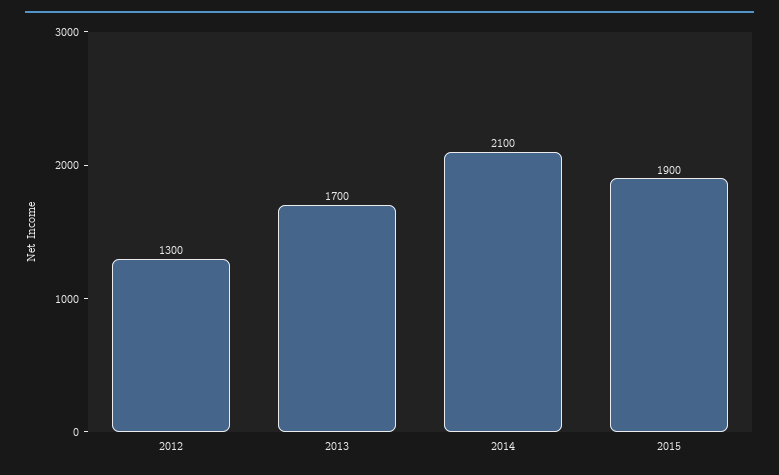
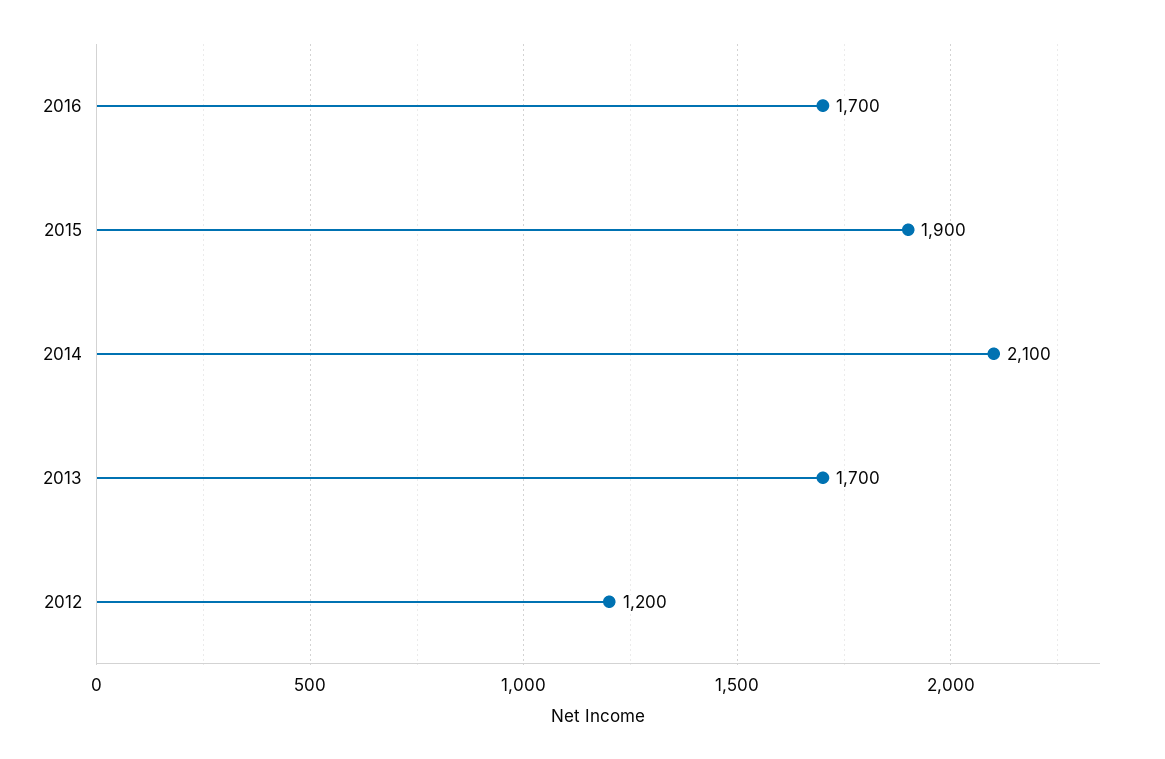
2012: 1300 -> 1200
2016: none -> 1700

